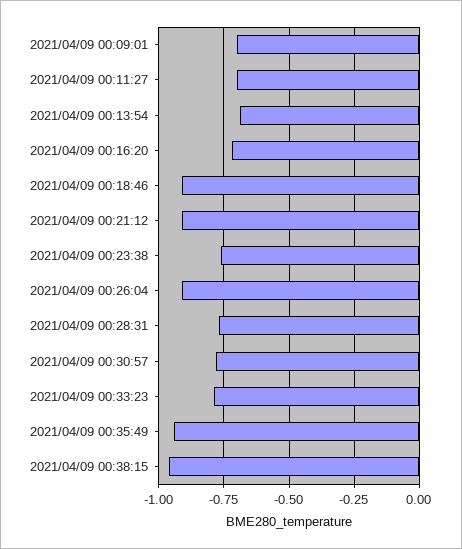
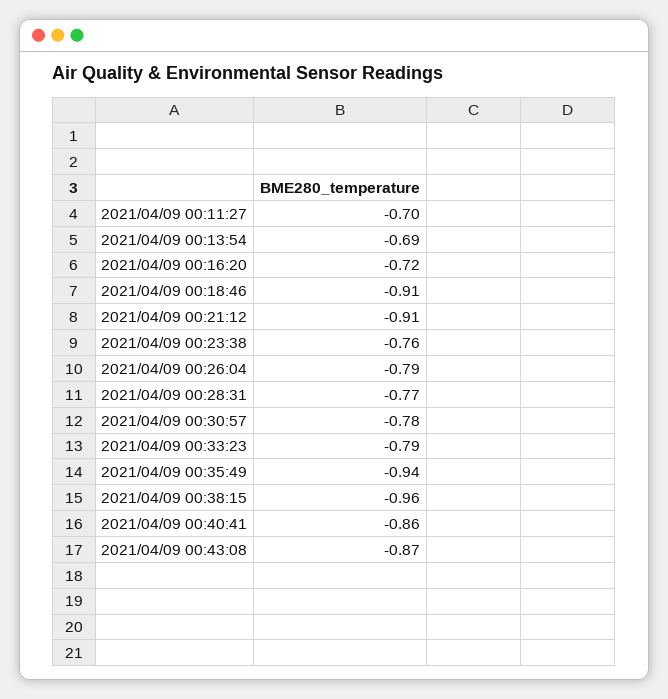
2021/04/09 00:09:01: -0.7 -> none
2021/04/09 00:26:04: -0.9 -> -0.79
2021/04/09 00:40:41: none -> -0.86
2021/04/09 00:43:08: none -> -0.87

